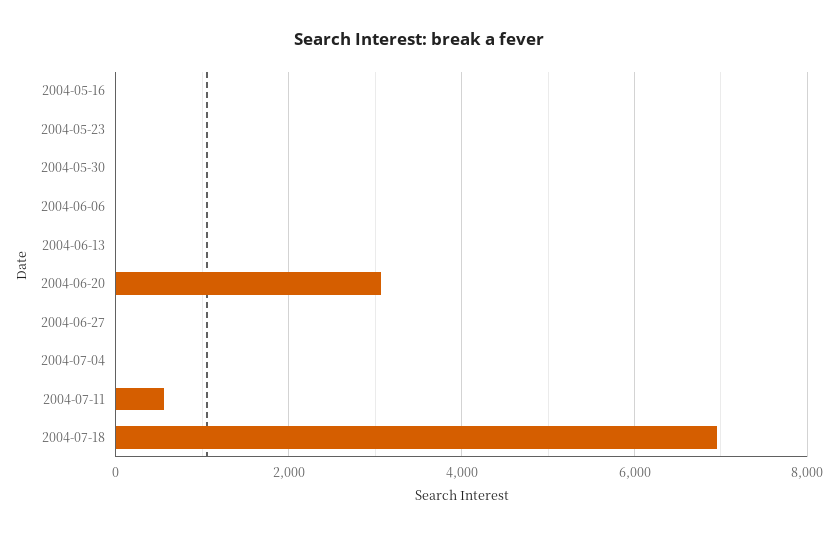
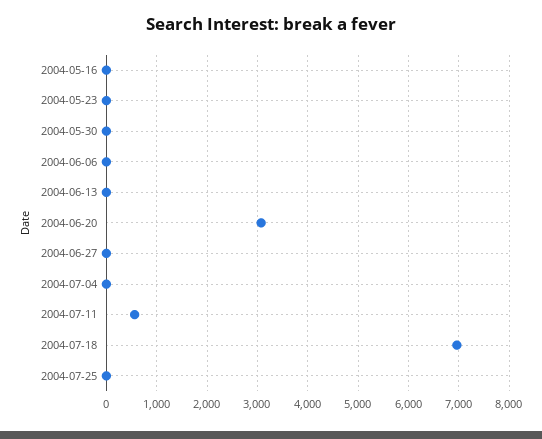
2004-07-25: none -> 0

